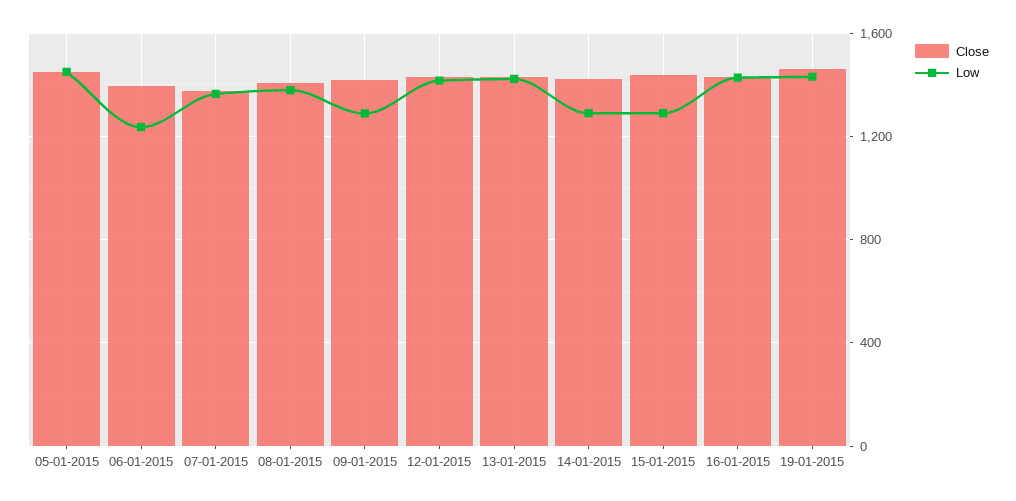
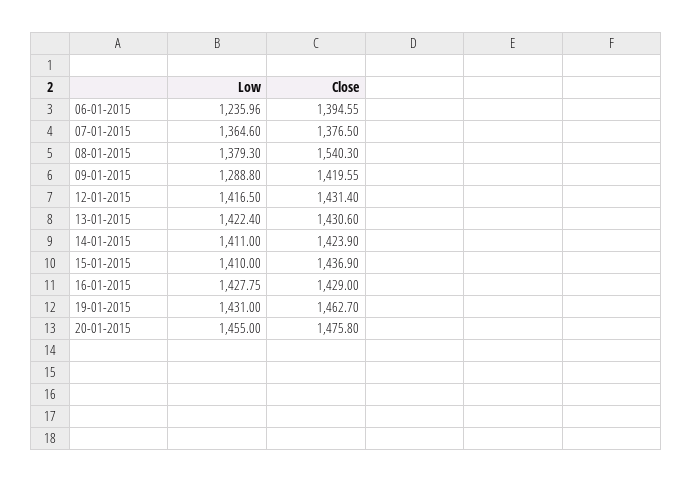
Close, 05-01-2015: 1450 -> none
Low, 05-01-2015: 1450 -> none
Close, 08-01-2015: 1400 -> 1540.3
Low, 14-01-2015: 1300 -> 1411
Low, 15-01-2015: 1300 -> 1410
Low, 20-01-2015: none -> 1455
Close, 20-01-2015: none -> 1475.8

